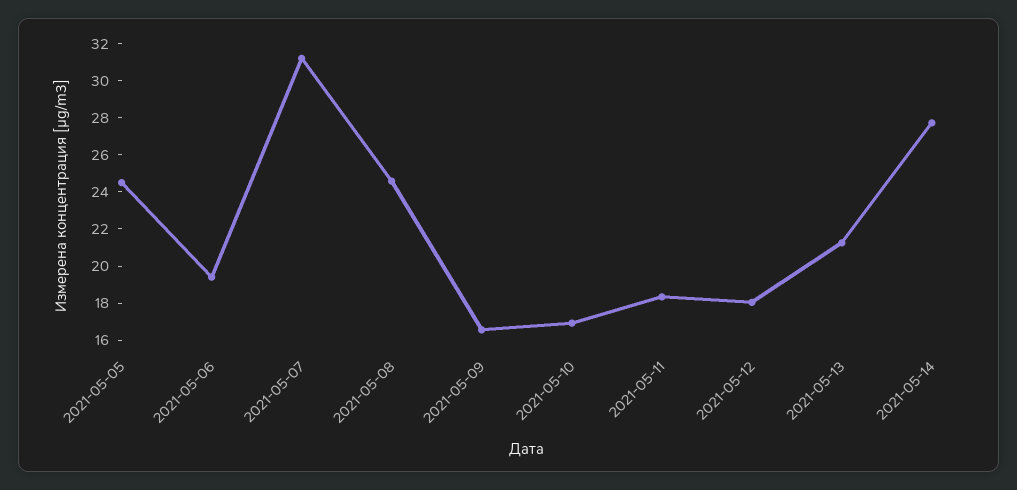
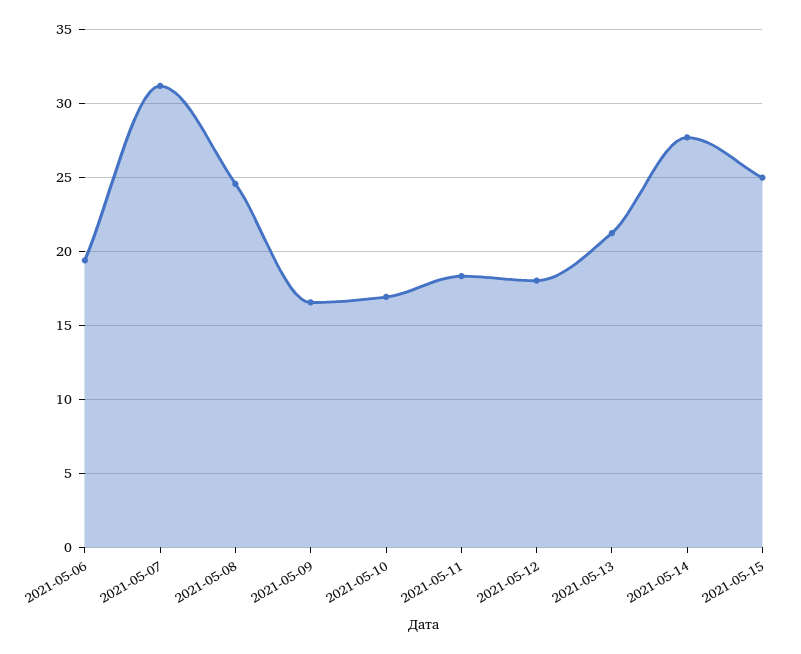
2021-05-05: 24.5 -> none
2021-05-15: none -> 25

